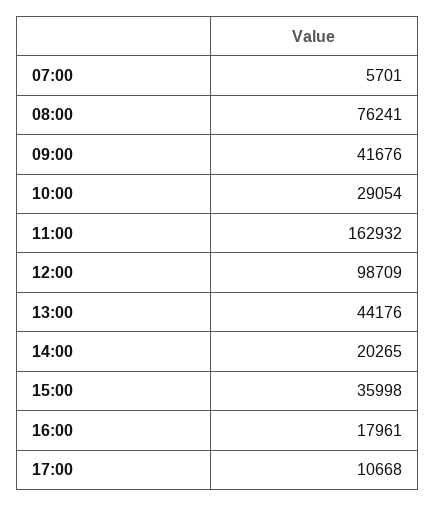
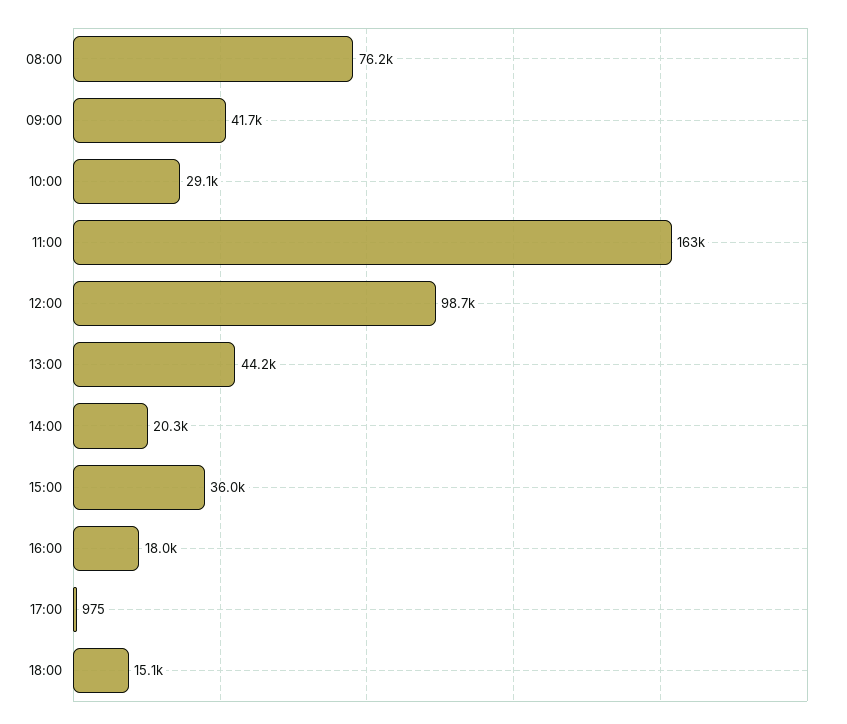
07:00: 5701 -> none
17:00: 10668 -> 975
18:00: none -> 15100

